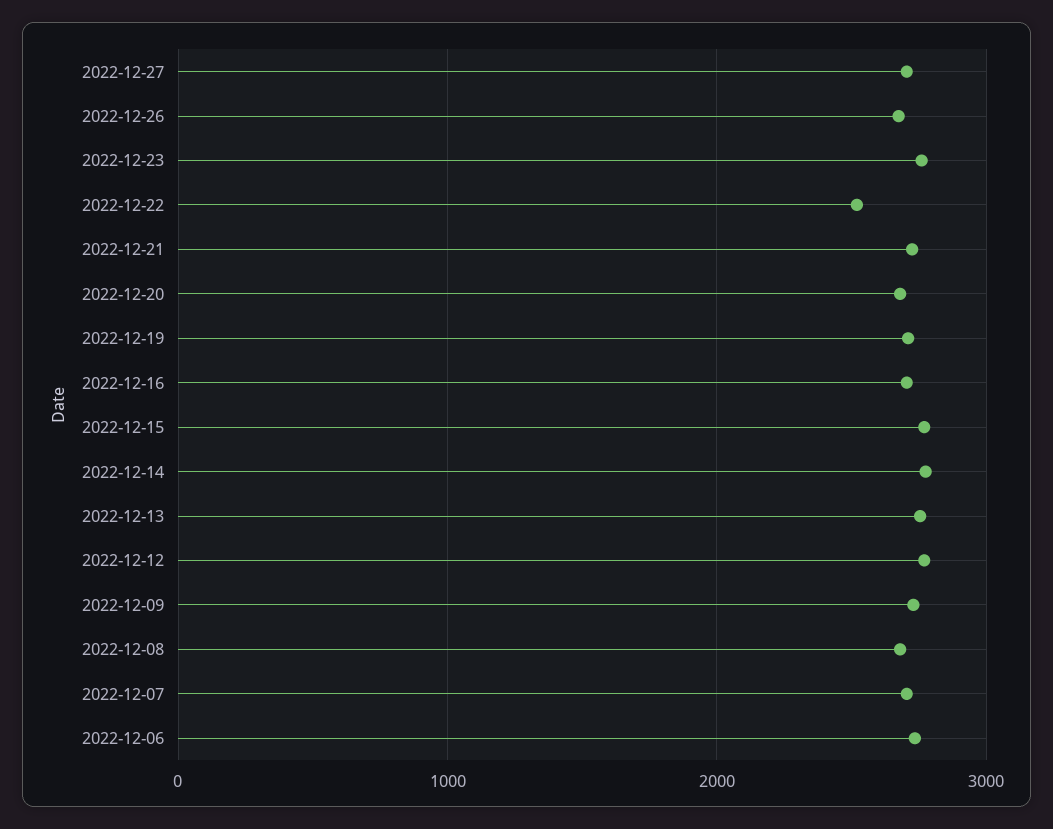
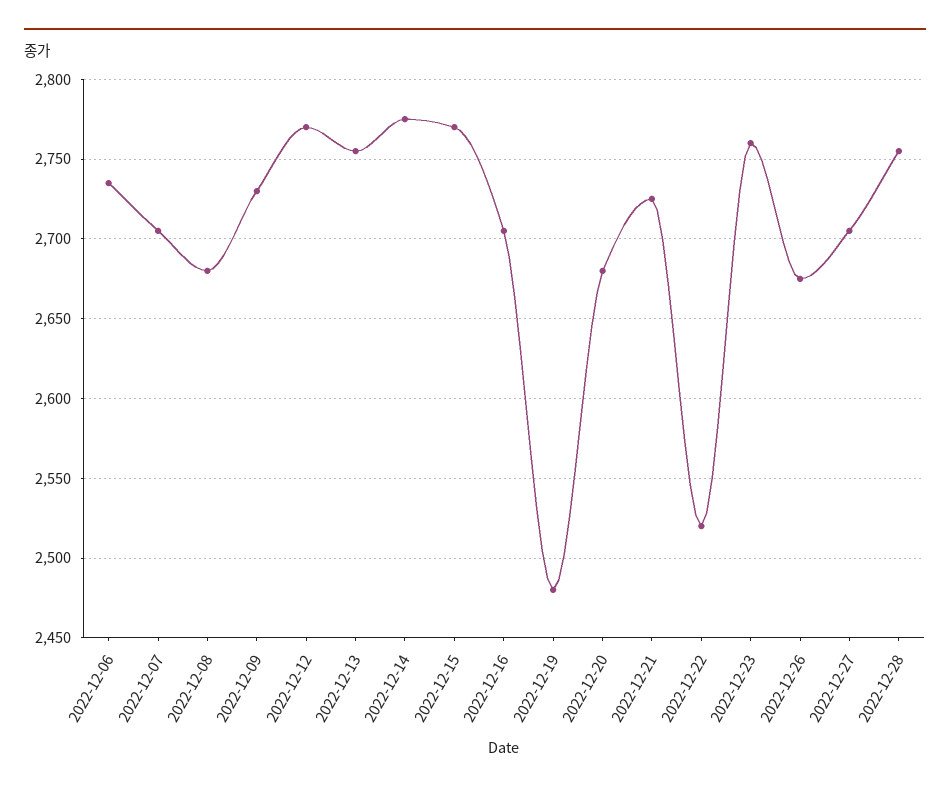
2022-12-19: 2700 -> 2480
2022-12-28: none -> 2755

